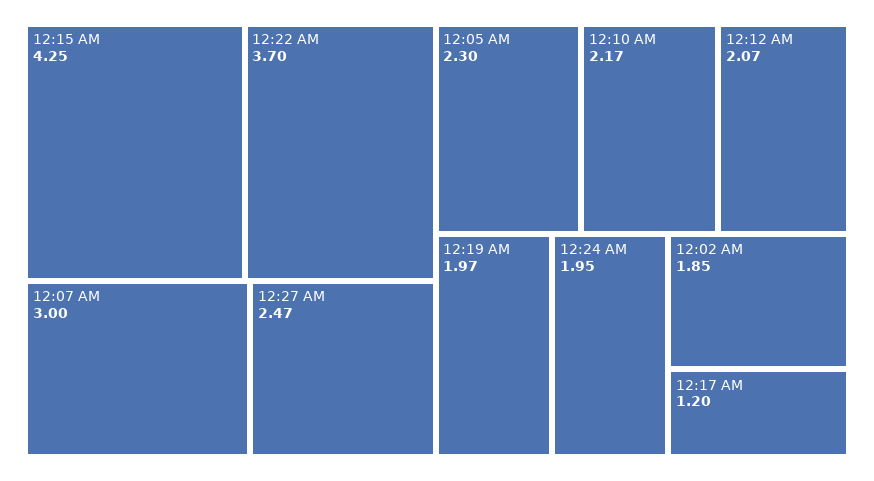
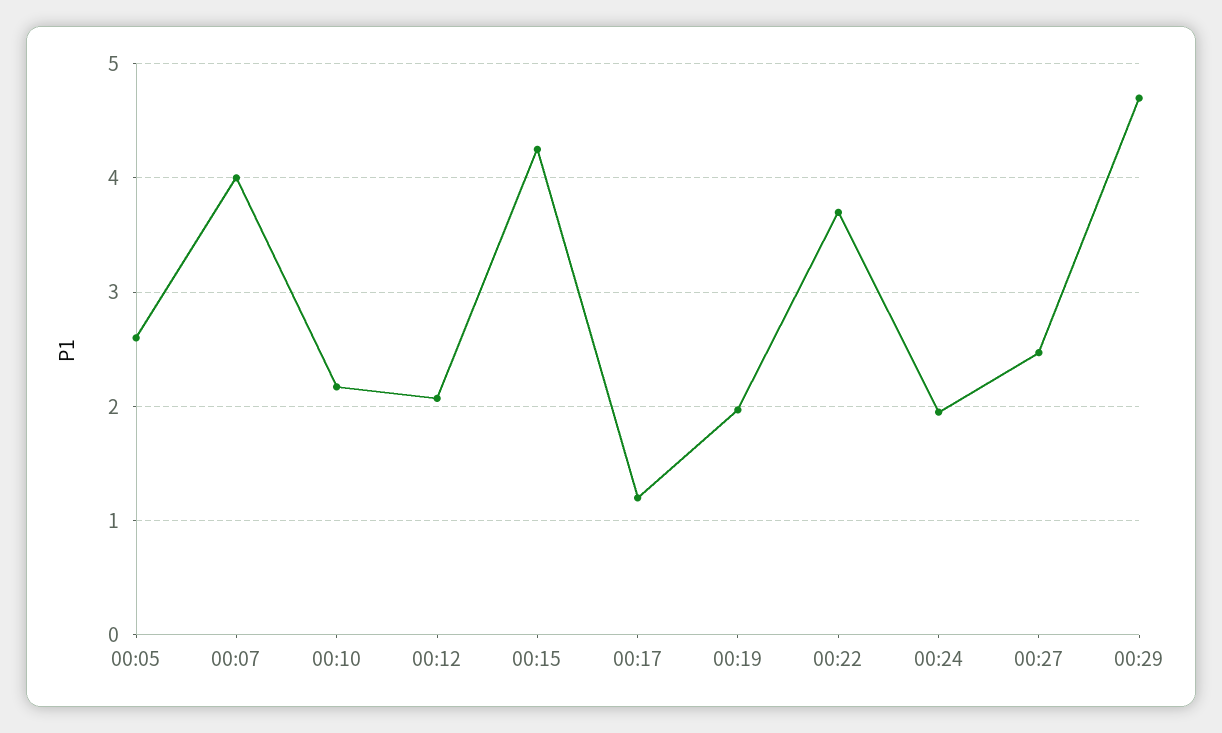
12:07 AM: 3 -> 4
12:05 AM: 2.3 -> 2.6
12:02 AM: 1.85 -> none
00:29: none -> 4.7

